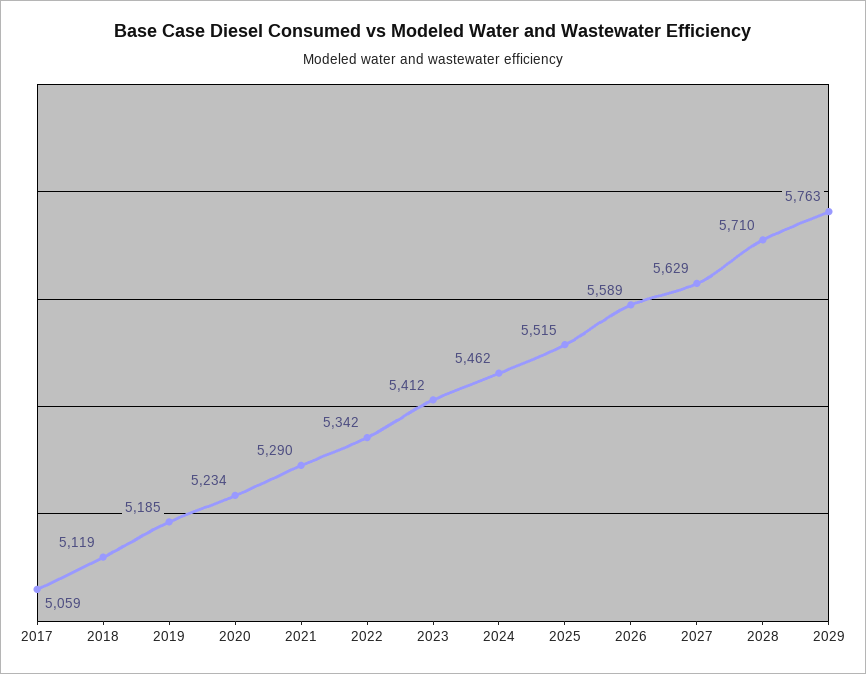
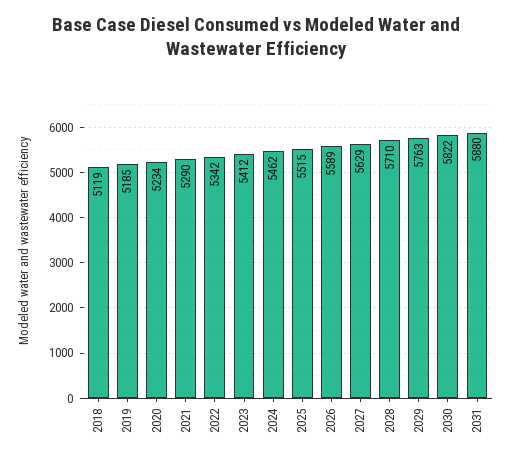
2017: 5059 -> none
2030: none -> 5822
2031: none -> 5880

